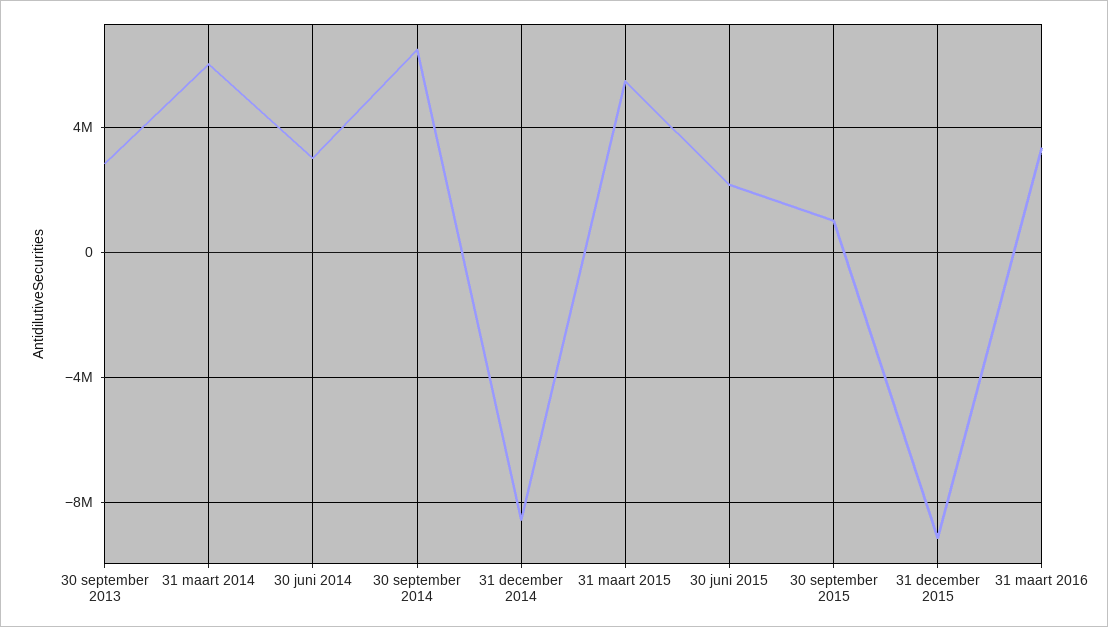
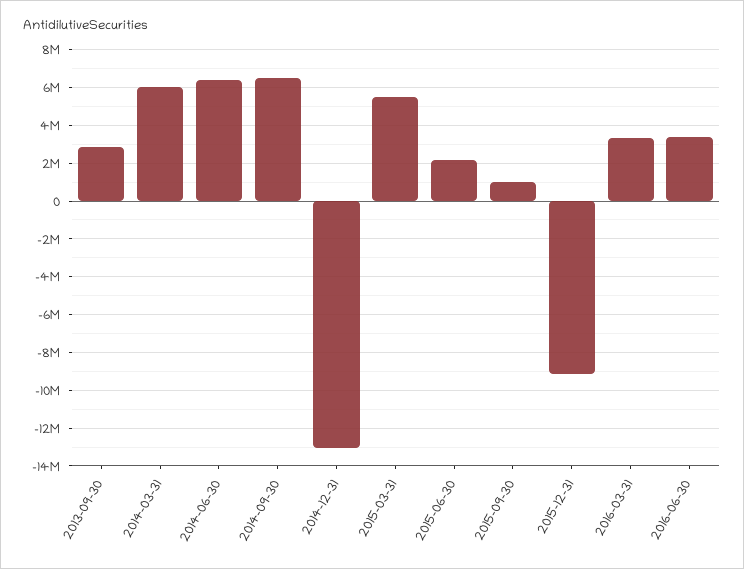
30 juni 2014: 3000000 -> 6500000
31 december 2014: -8500000 -> -13000000
2016-06-30: none -> 3500000

